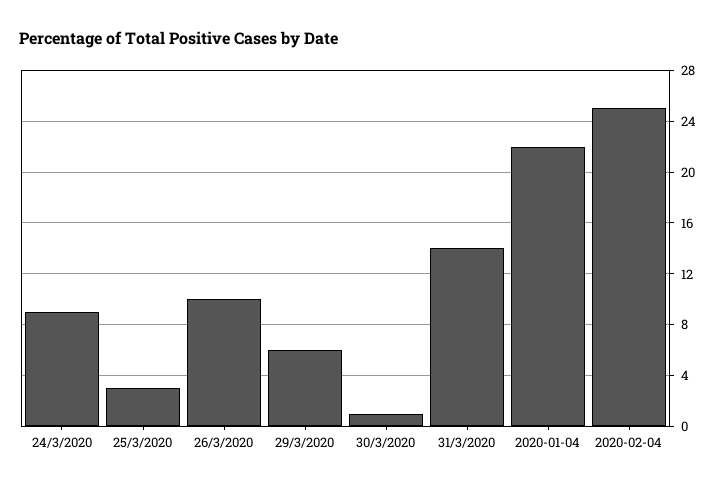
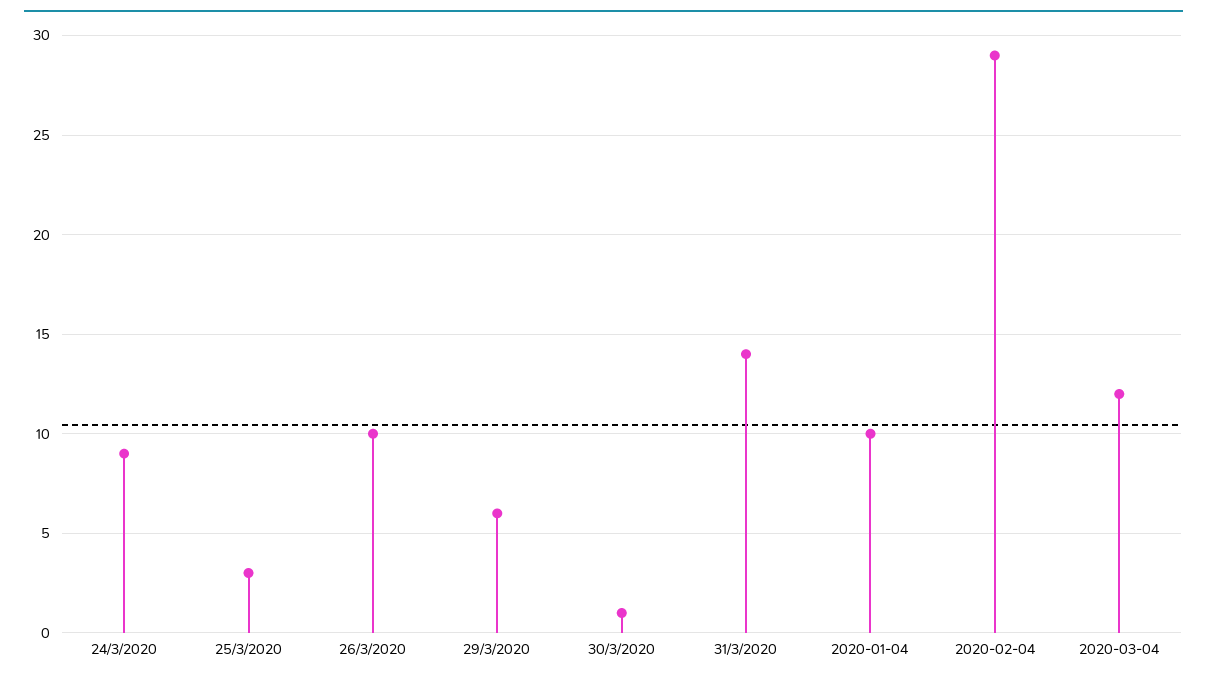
2020-01-04: 22 -> 10
2020-02-04: 25 -> 29
2020-03-04: none -> 12

